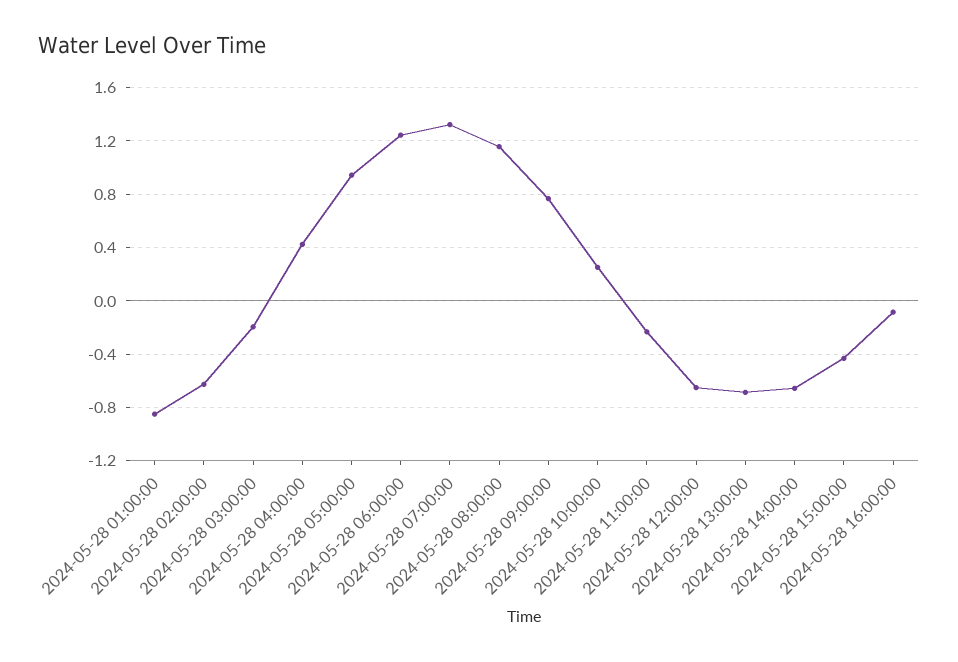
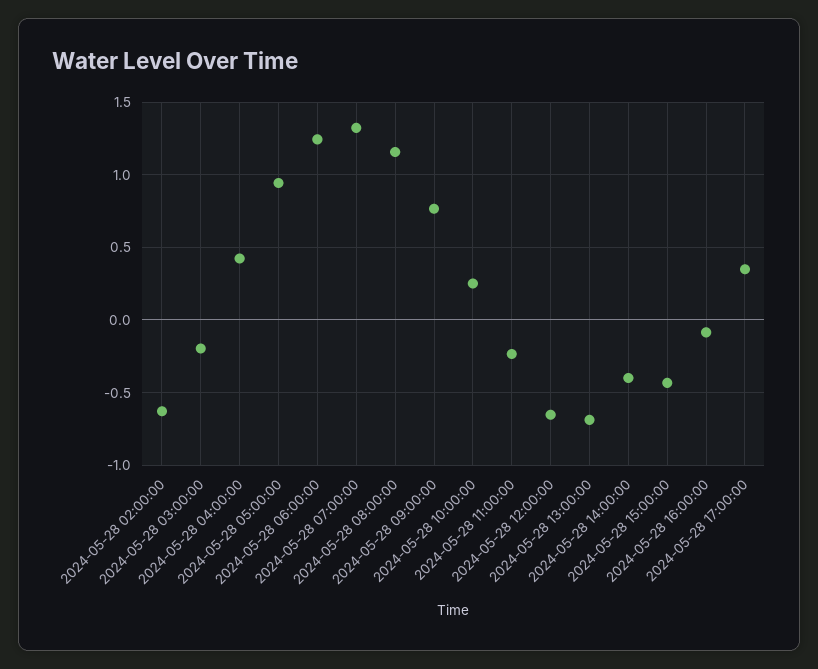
2024-05-28 01:00:00: -0.85 -> none
2024-05-28 14:00:00: -0.65 -> -0.4
2024-05-28 17:00:00: none -> 0.35

